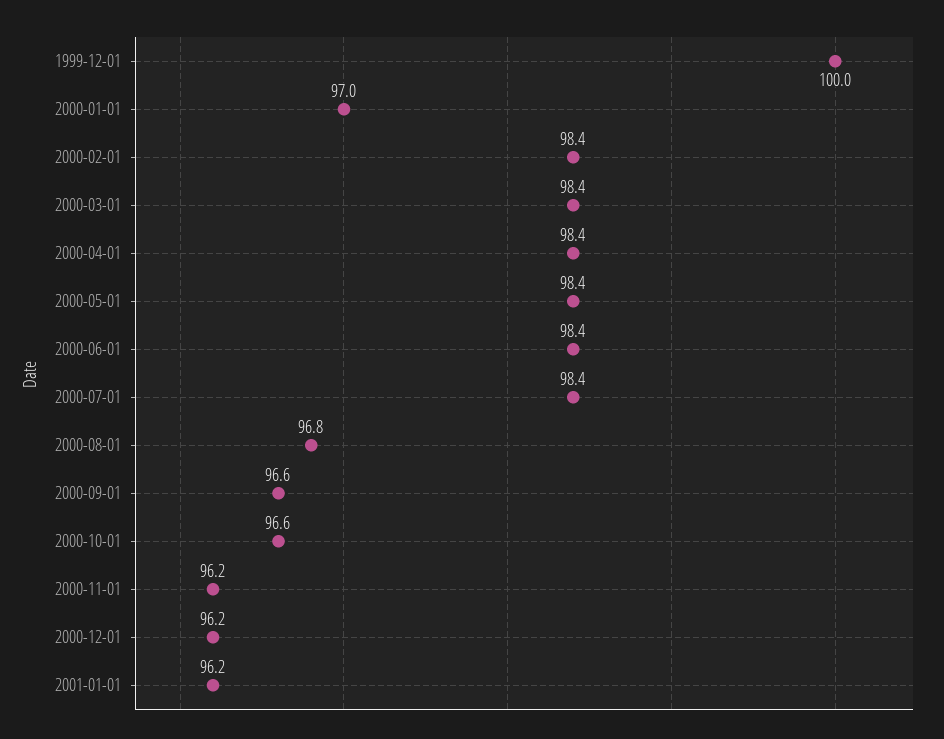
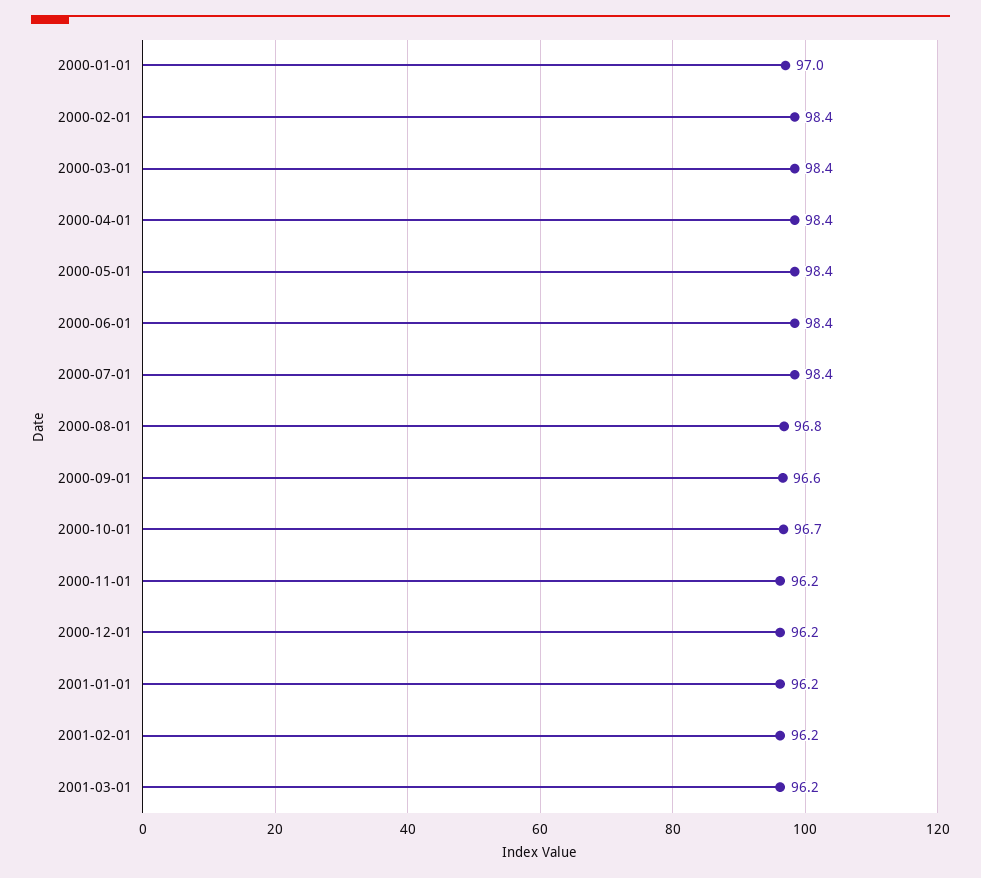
1999-12-01: 100 -> none
2000-10-01: 96.6 -> 96.7
2001-02-01: none -> 96.2
2001-03-01: none -> 96.2

